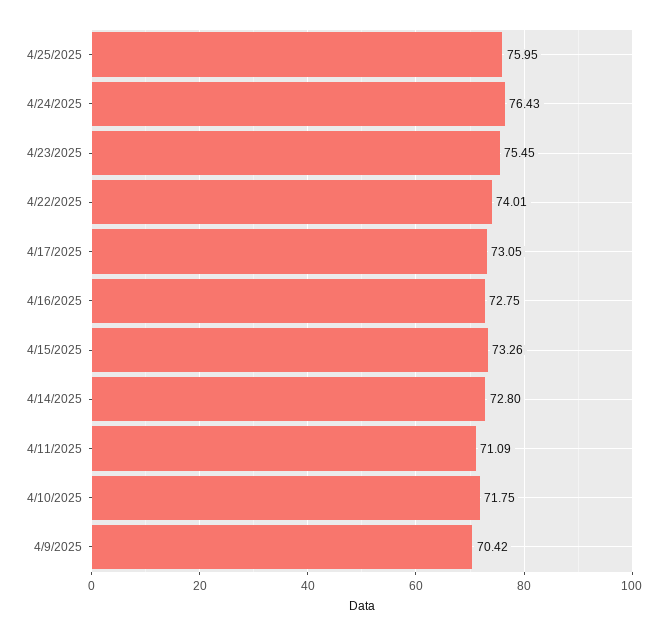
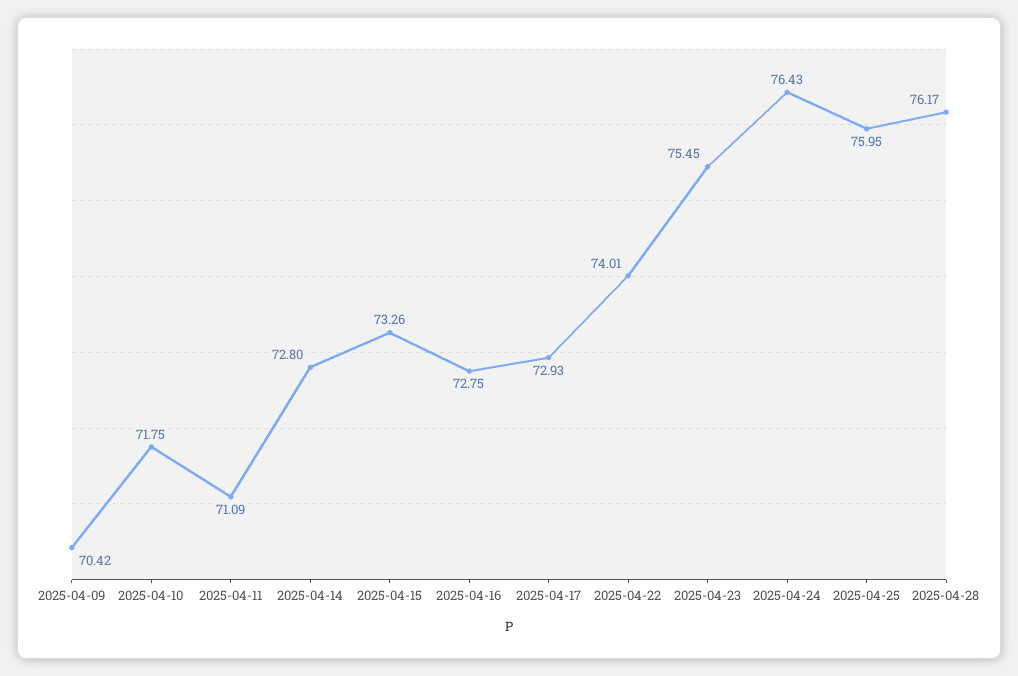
4/17/2025: 73.05 -> 72.93
2025-04-28: none -> 76.17

